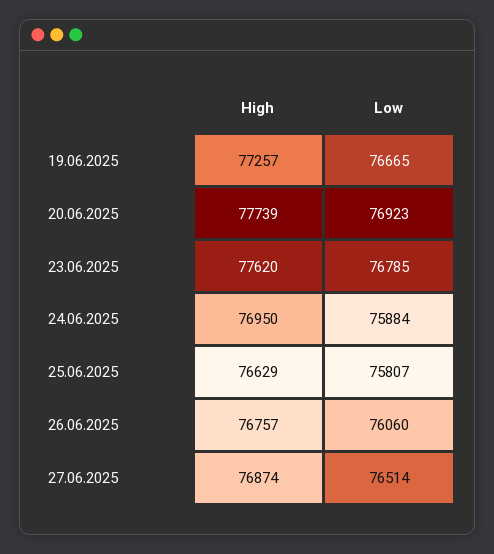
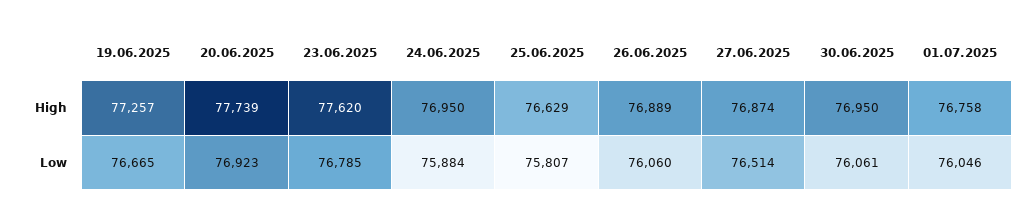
High, 26.06.2025: 76757 -> 76889
High, 30.06.2025: none -> 76950
High, 01.07.2025: none -> 76758
Low, 30.06.2025: none -> 76061
Low, 01.07.2025: none -> 76046

